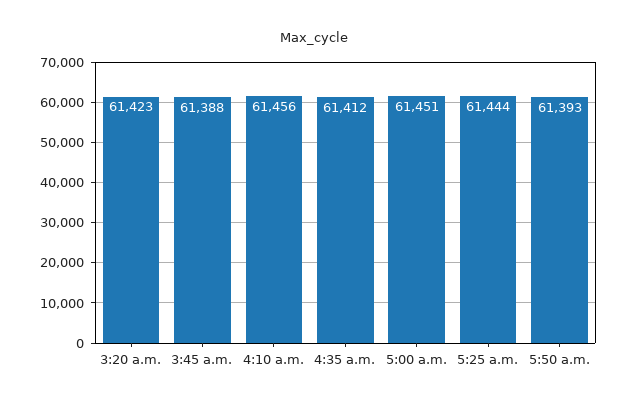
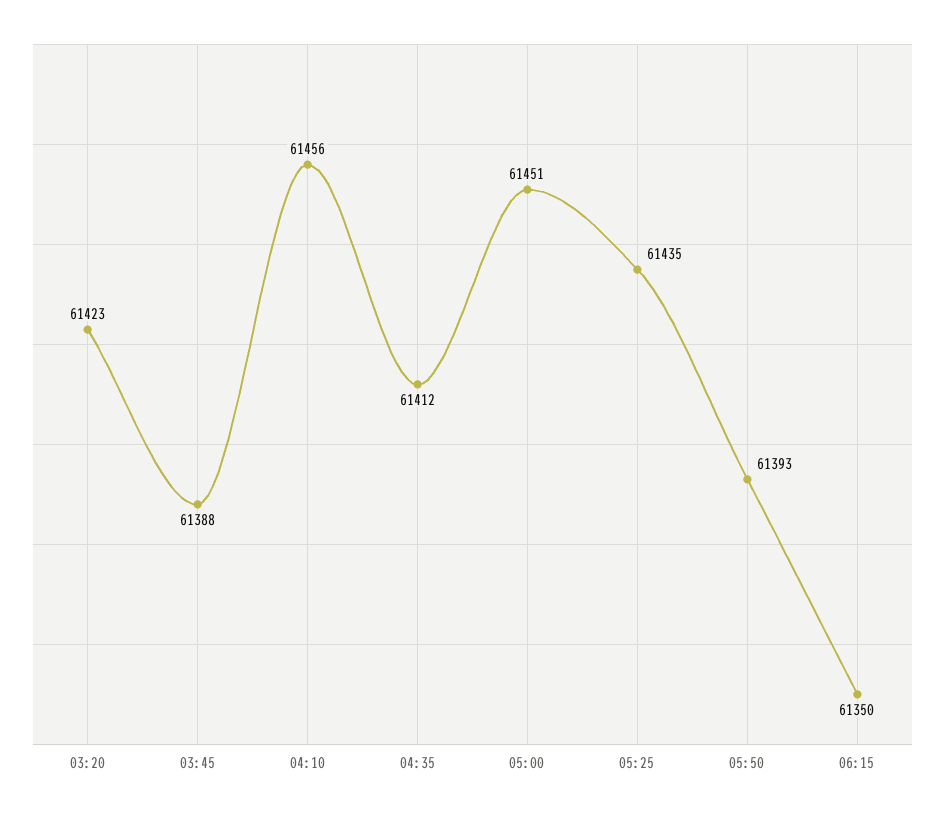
5:25 a.m.: 61444 -> 61435
06:15: none -> 61350

